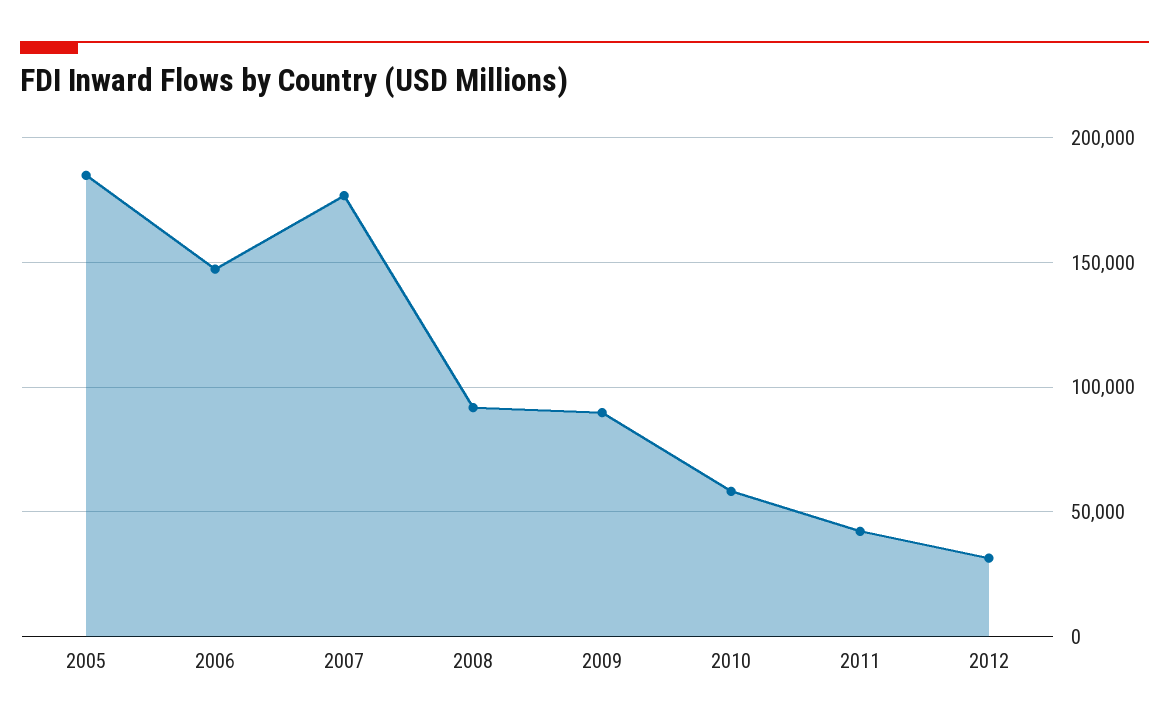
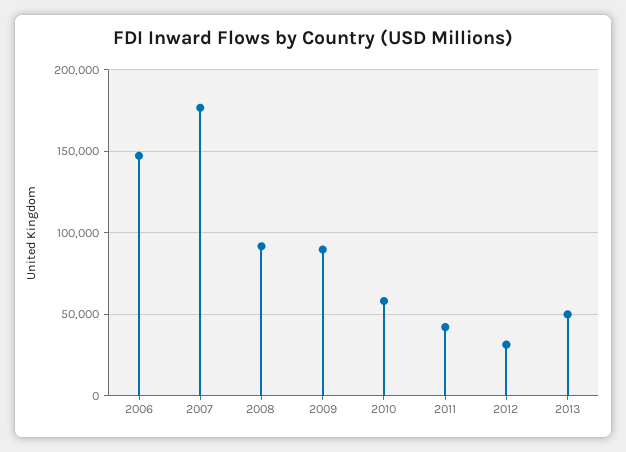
2005: 185000 -> none
2013: none -> 50000

